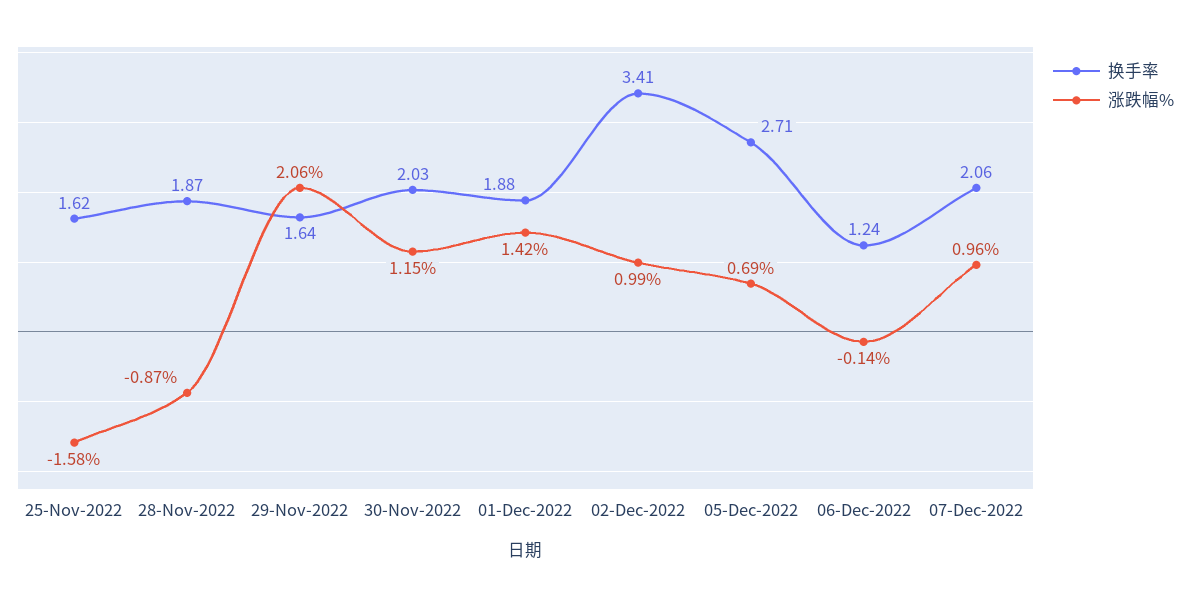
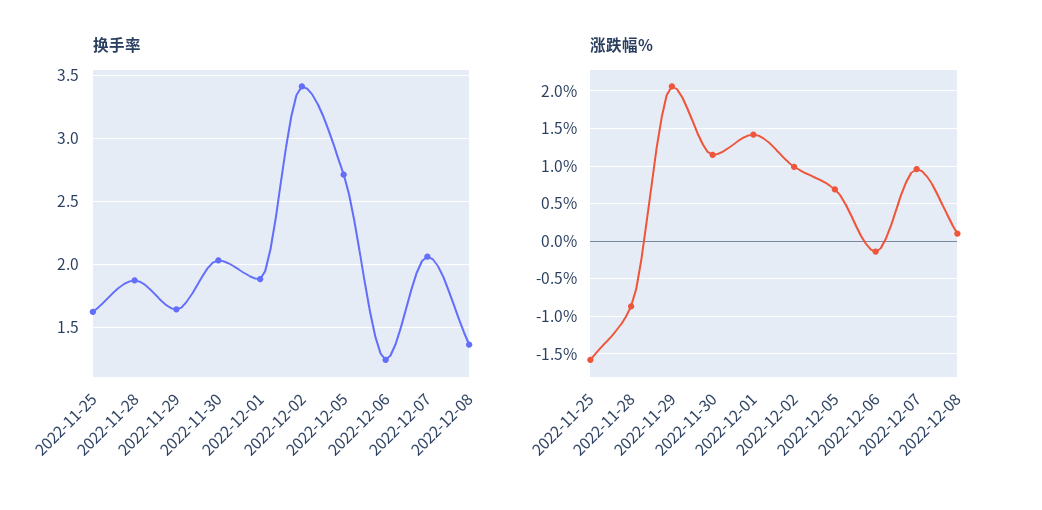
换手率, 2022-12-08: none -> 1.35
涨跌幅%, 2022-12-08: none -> 0.1

